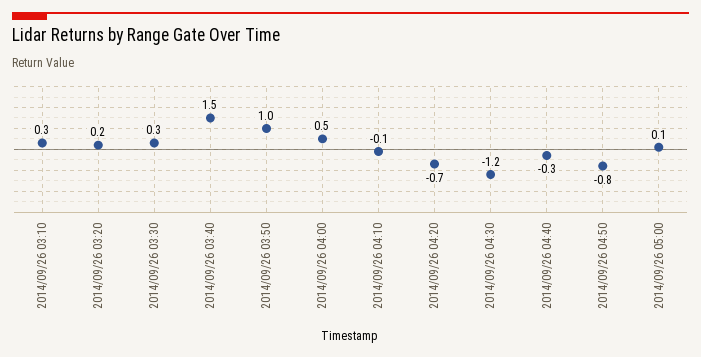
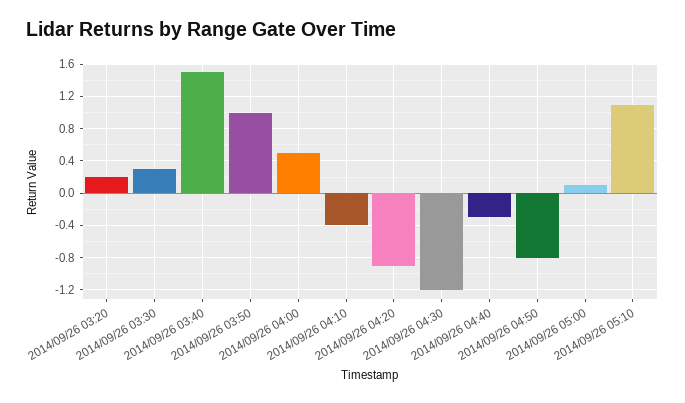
2014/09/26 03:10: 0.3 -> none
2014/09/26 04:10: -0.1 -> -0.4
2014/09/26 04:20: -0.7 -> -0.9
2014/09/26 05:10: none -> 1.1

